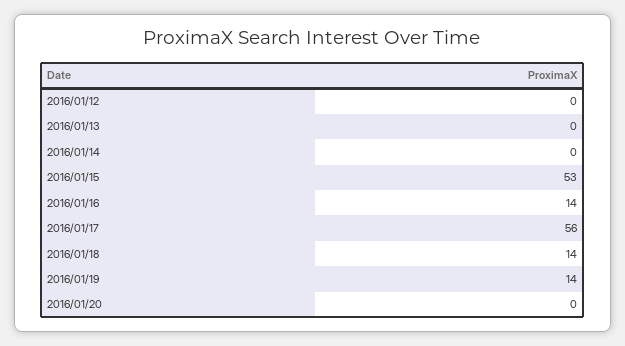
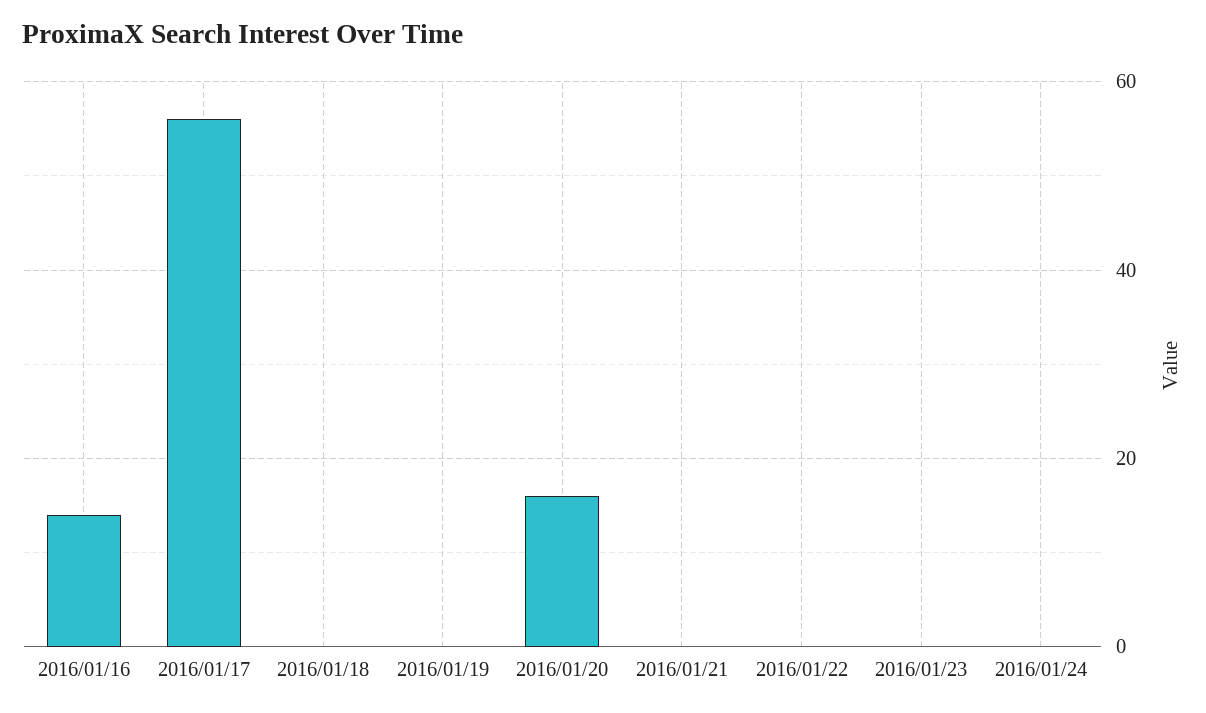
2016/01/12: 0 -> none
2016/01/13: 0 -> none
2016/01/14: 0 -> none
2016/01/15: 53 -> none
2016/01/18: 14 -> 0
2016/01/19: 14 -> 0
2016/01/20: 0 -> 15
2016/01/21: none -> 0
2016/01/22: none -> 0
2016/01/23: none -> 0
2016/01/24: none -> 0

